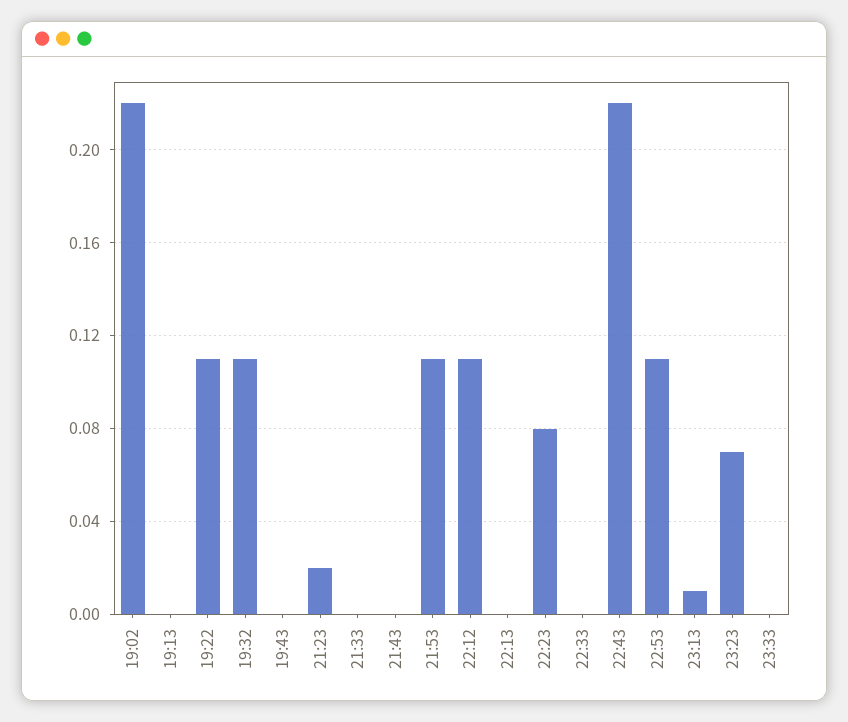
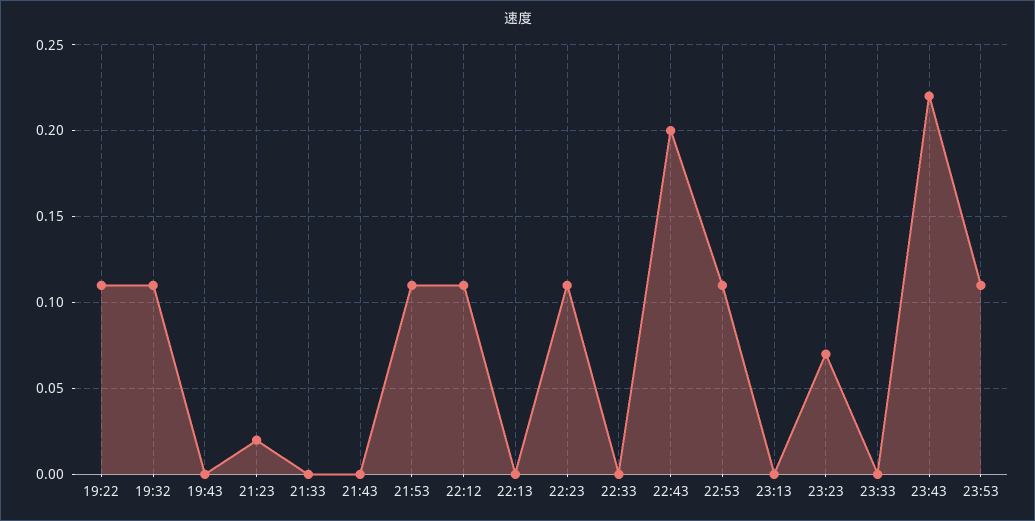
19:02: 0.22 -> none
19:13: 0 -> none
22:23: 0.08 -> 0.11
22:43: 0.22 -> 0.2
23:13: 0.01 -> 0
23:43: none -> 0.22
23:53: none -> 0.11

